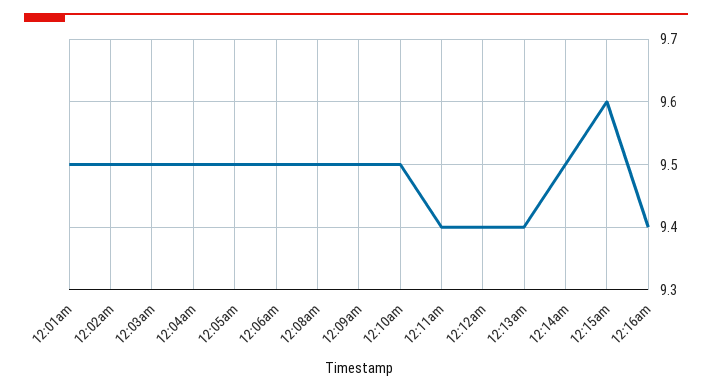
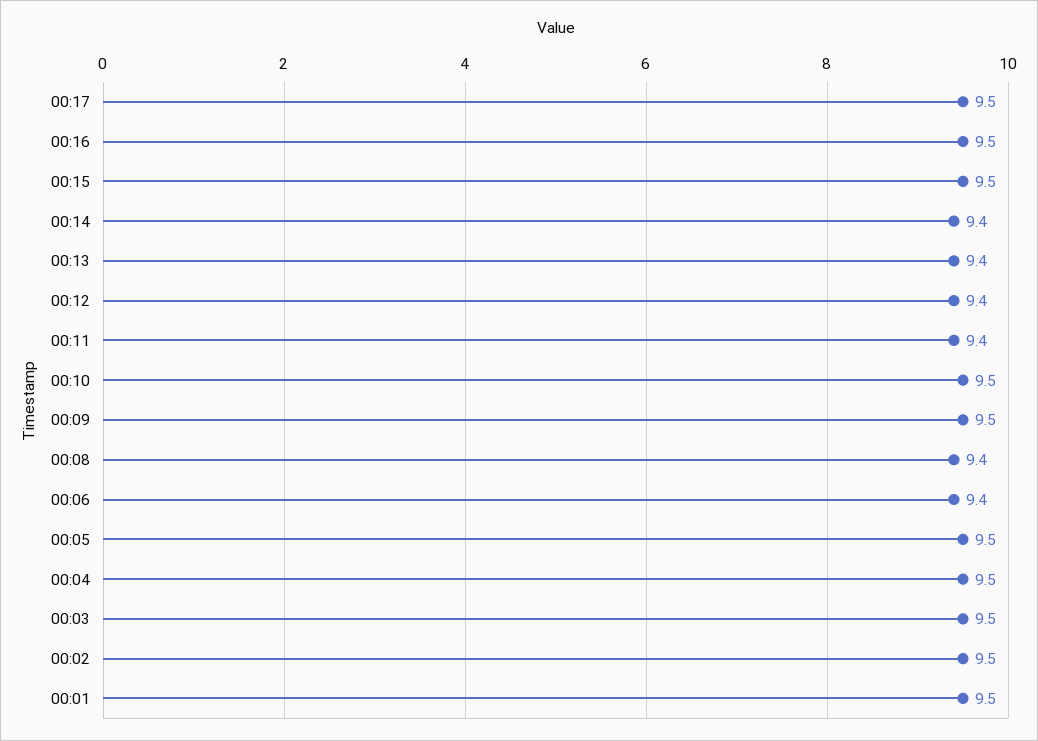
12:06am: 9.5 -> 9.4
12:08am: 9.5 -> 9.4
12:14am: 9.5 -> 9.4
12:15am: 9.6 -> 9.5
12:16am: 9.4 -> 9.5
00:17: none -> 9.5

